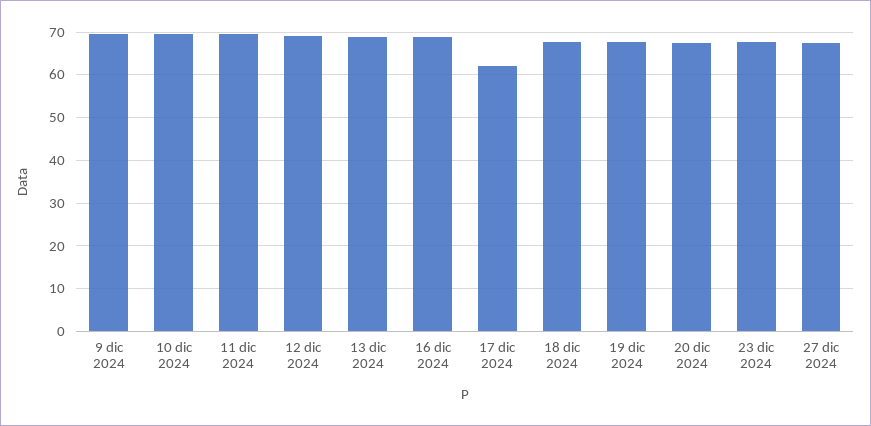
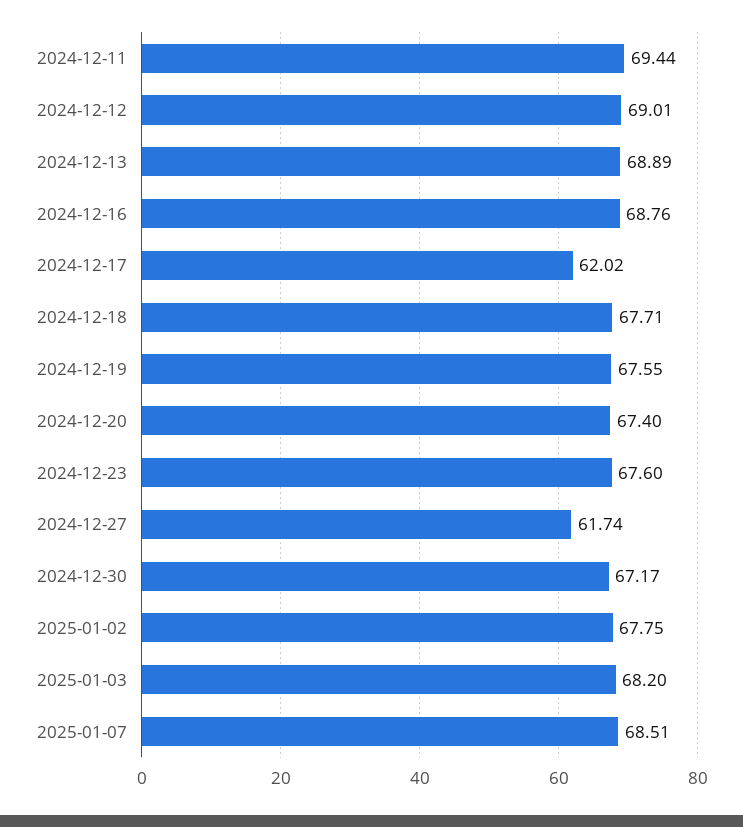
9 dic 2024: 70 -> none
10 dic 2024: 70 -> none
27 dic 2024: 68 -> 61.74
2024-12-30: none -> 67.17
2025-01-02: none -> 67.75
2025-01-03: none -> 68.2
2025-01-07: none -> 68.51

